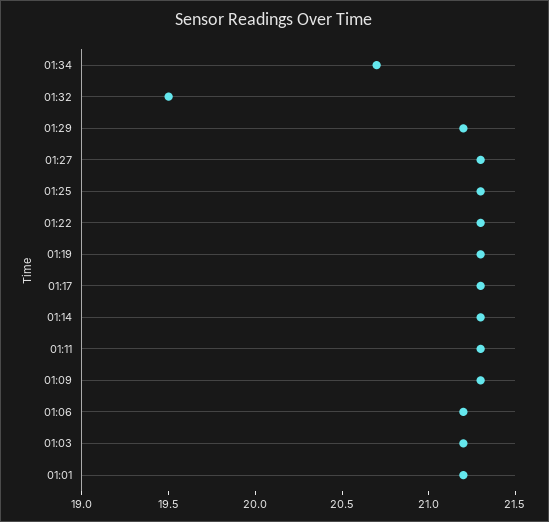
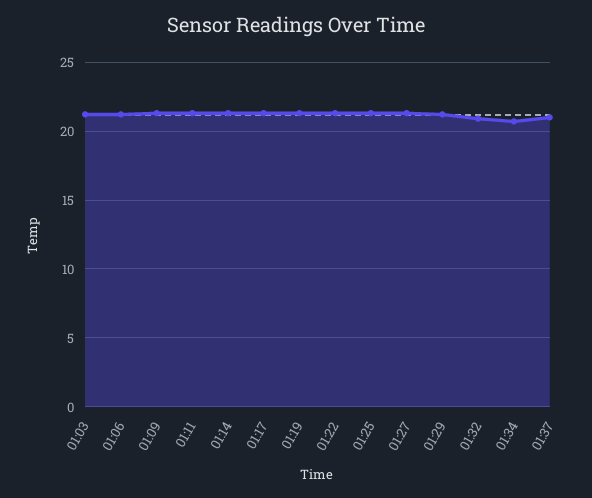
01:32: 19.5 -> 21
01:01: 21.2 -> none
01:37: none -> 21

